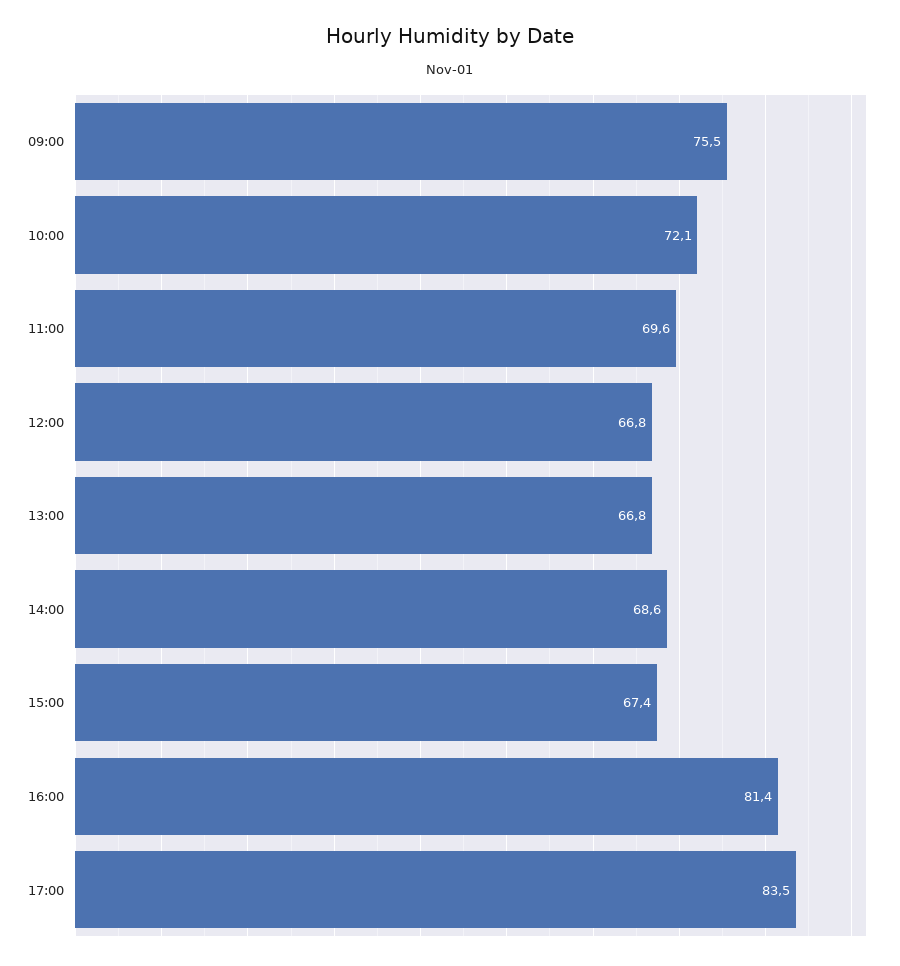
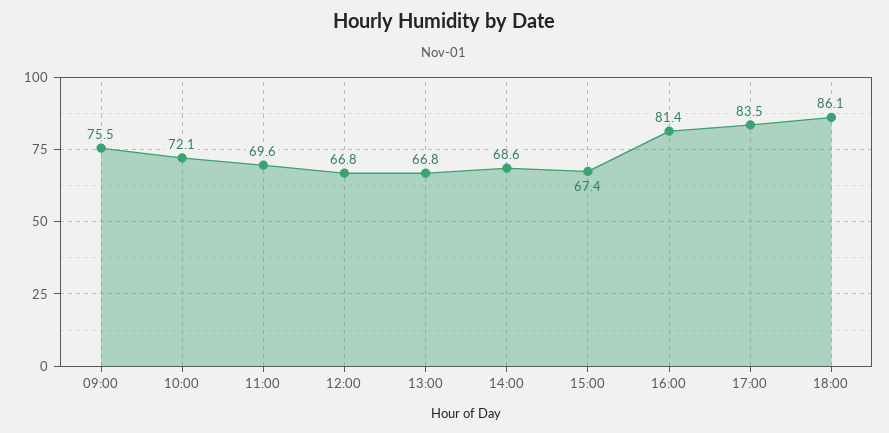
18:00: none -> 86.1

